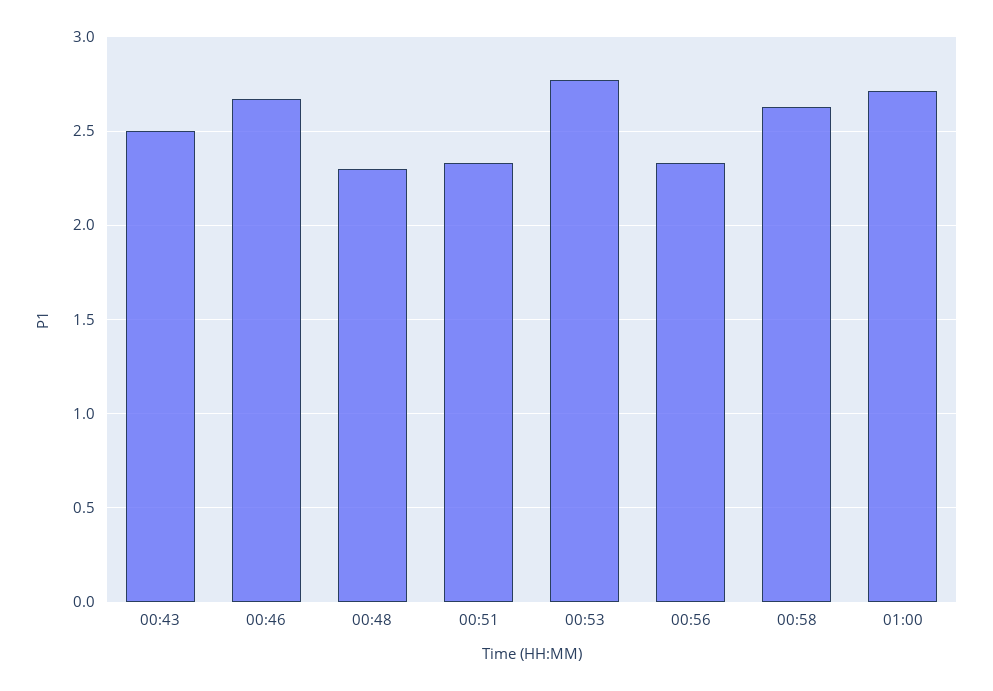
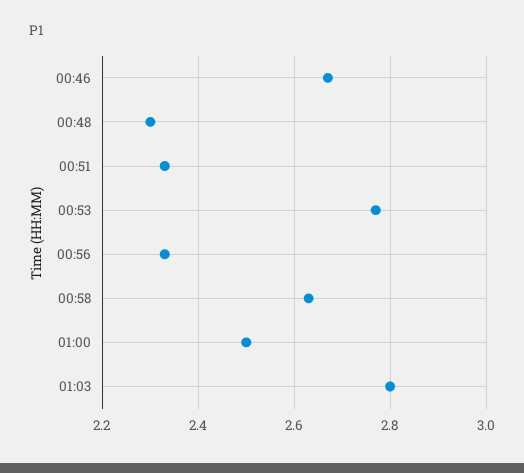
00:43: 2.5 -> none
01:00: 2.7 -> 2.5
01:03: none -> 2.8

